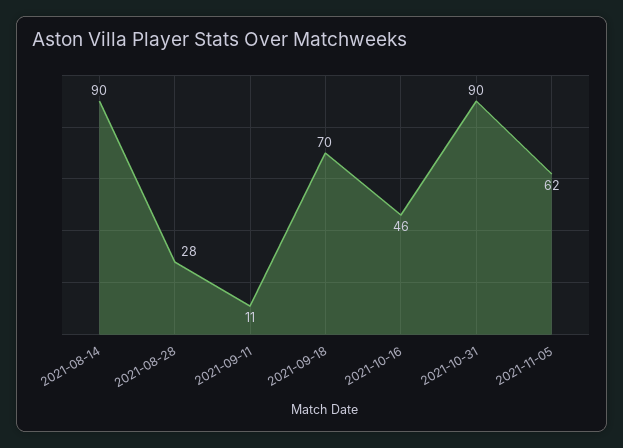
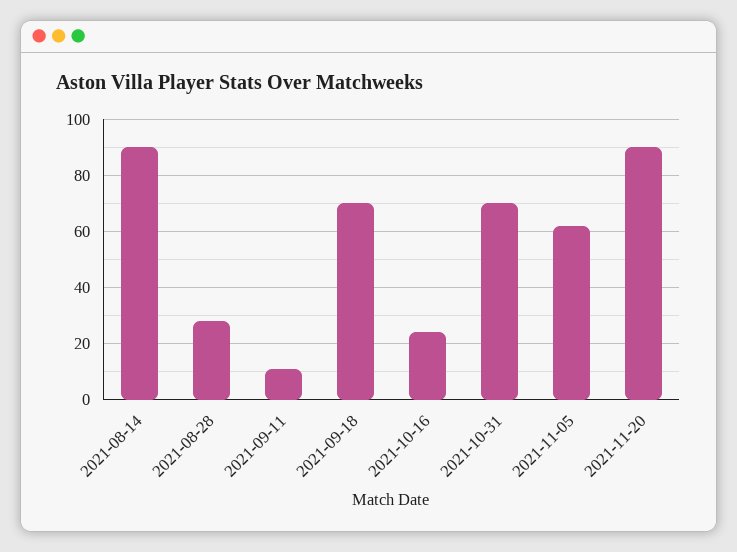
2021-10-16: 46 -> 25
2021-10-31: 90 -> 70
2021-11-20: none -> 90

